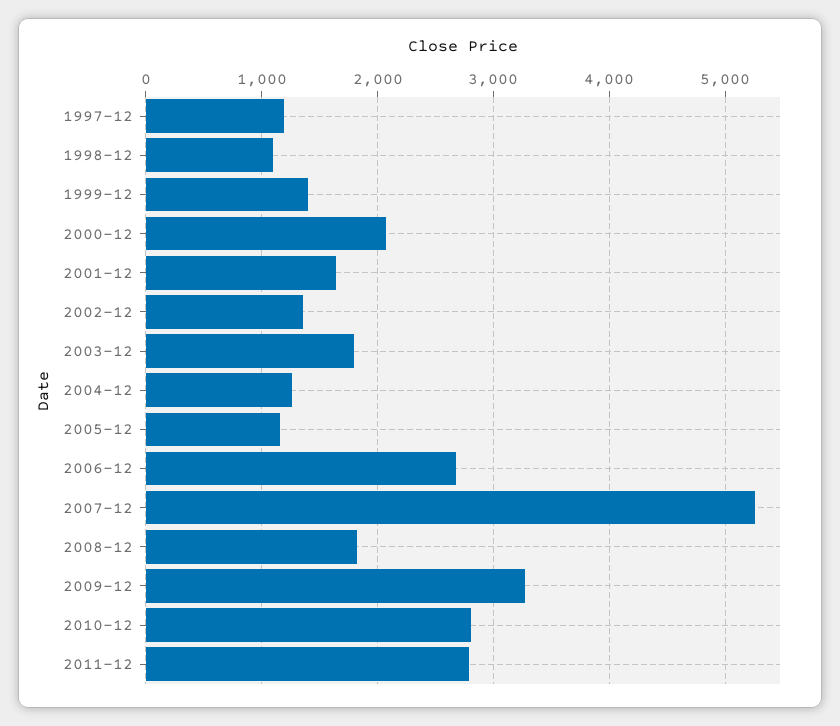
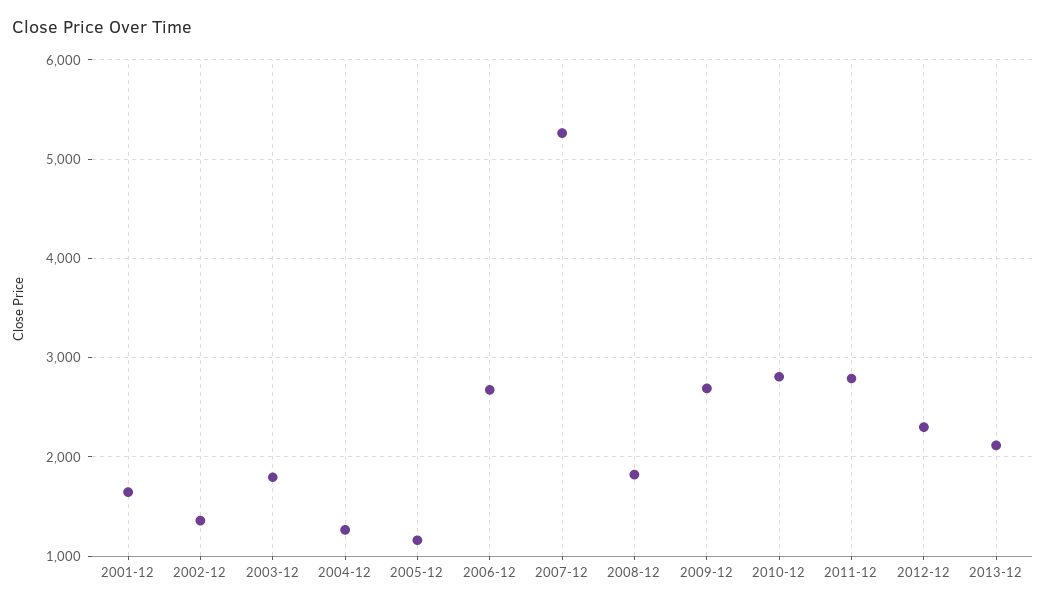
1997-12: 1200 -> none
1998-12: 1100 -> none
1999-12: 1400 -> none
2000-12: 2100 -> none
2009-12: 3300 -> 2700
2012-12: none -> 2300
2013-12: none -> 2100

